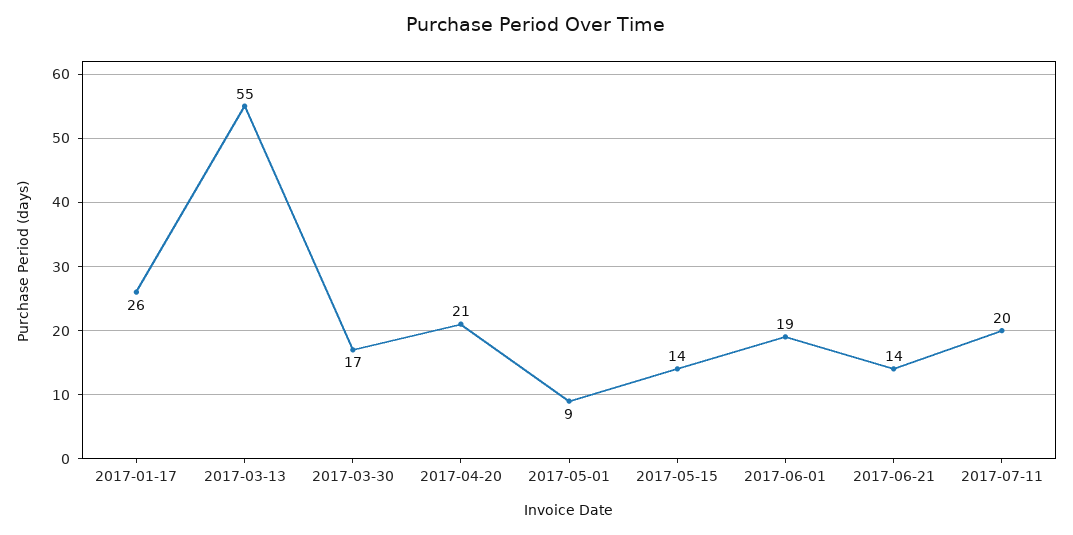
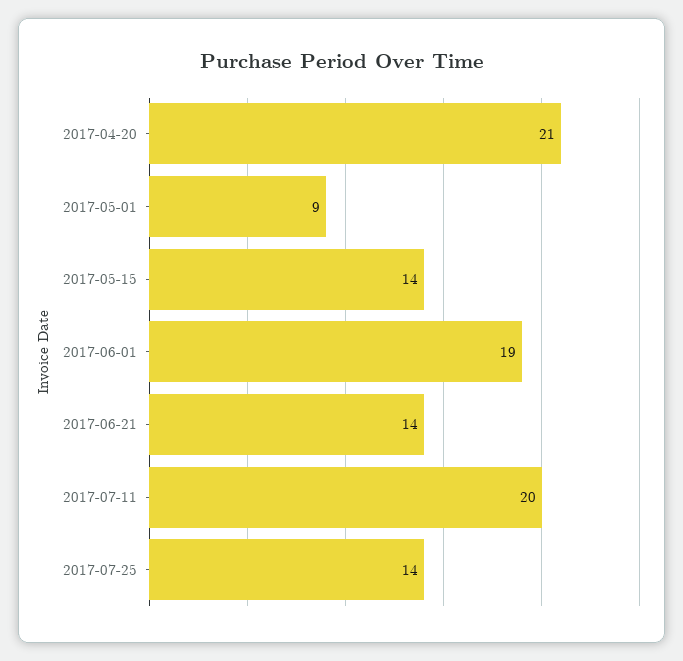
2017-01-17: 26 -> none
2017-03-13: 55 -> none
2017-03-30: 17 -> none
2017-07-25: none -> 14

